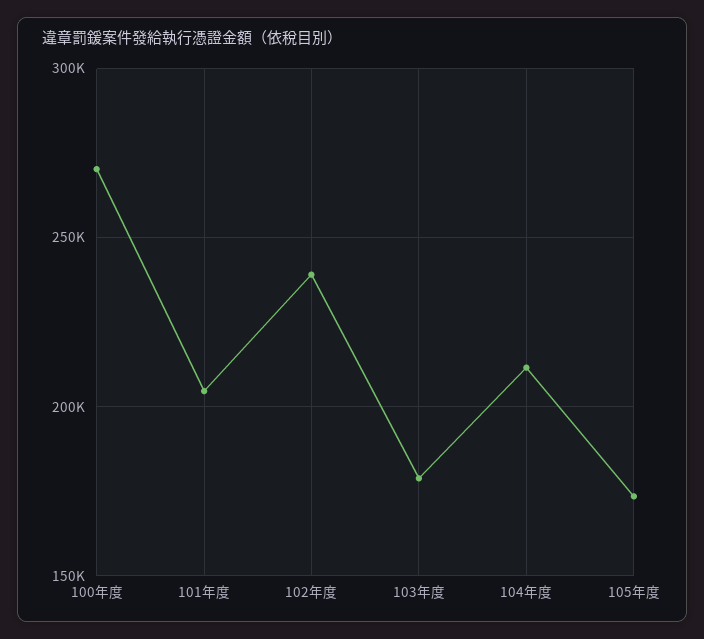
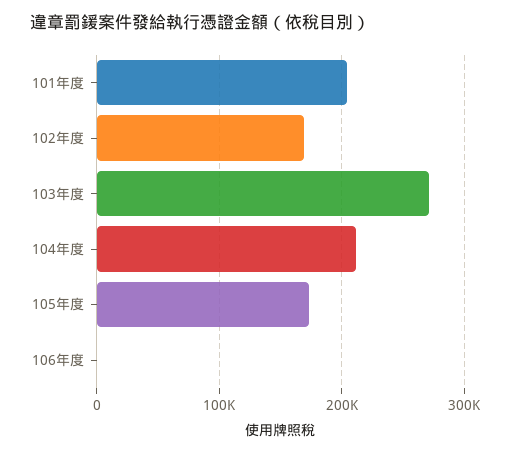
100年度: 270000 -> none
102年度: 240000 -> 170000
103年度: 180000 -> 270000
106年度: none -> 0

